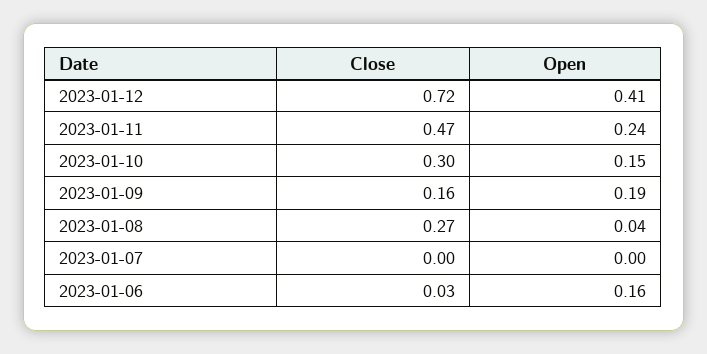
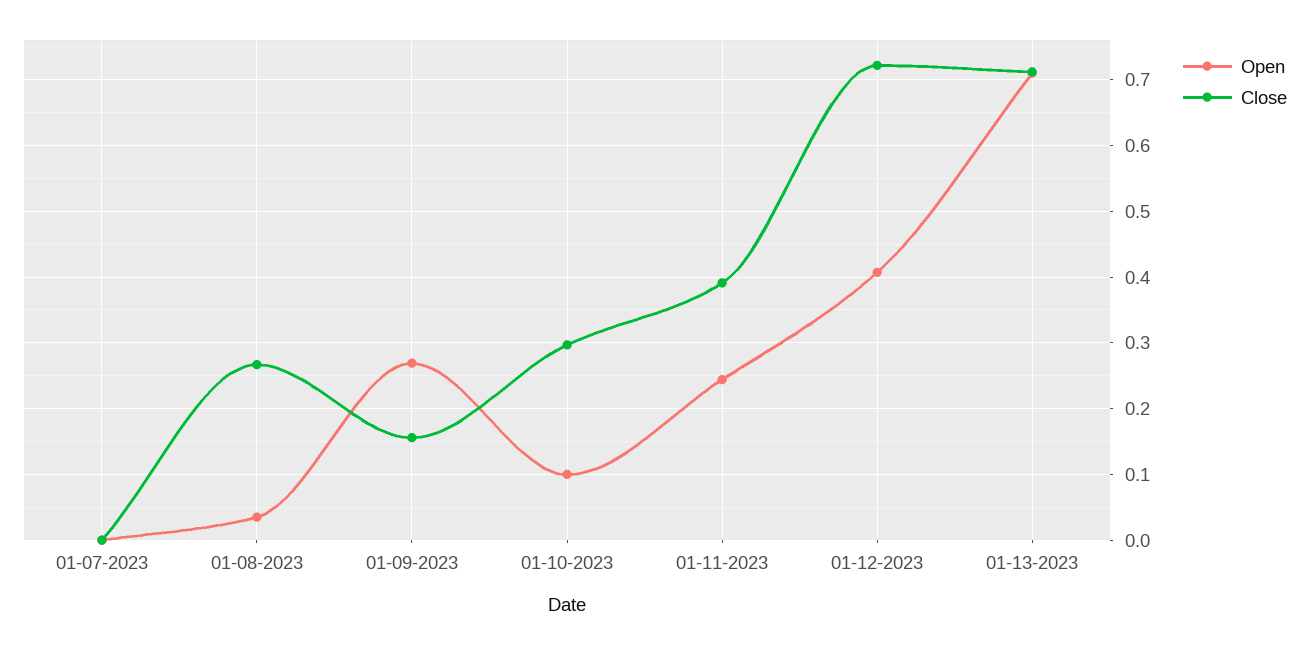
Close, 2023-01-11: 0.47 -> 0.39
Open, 2023-01-10: 0.15 -> 0.1
Open, 2023-01-09: 0.19 -> 0.27
Close, 2023-01-06: 0.03 -> none
Open, 2023-01-06: 0.16 -> none
Open, 01-13-2023: none -> 0.71
Close, 01-13-2023: none -> 0.71

